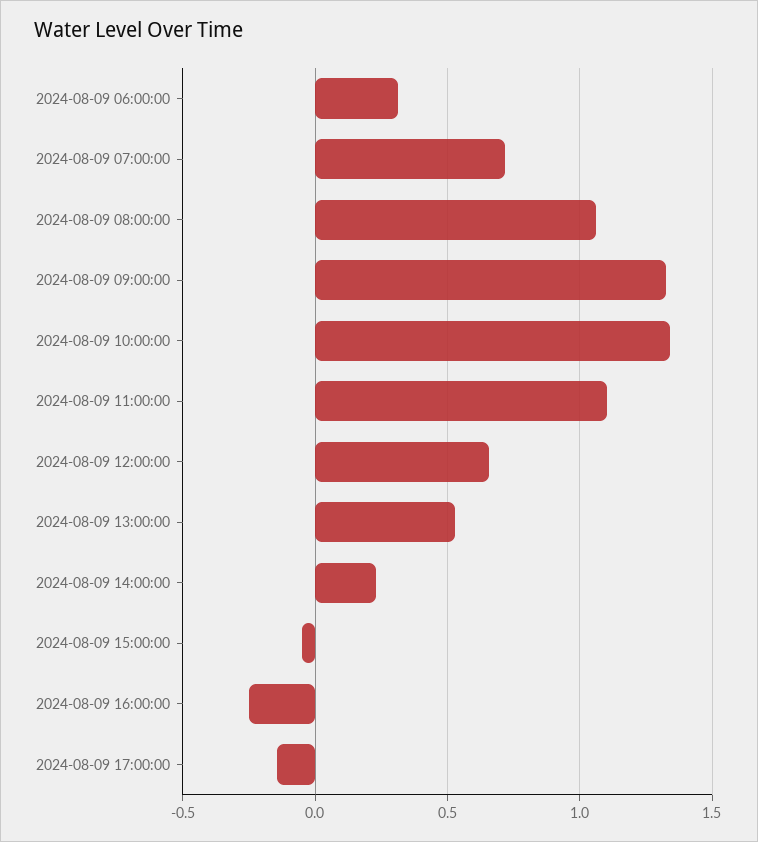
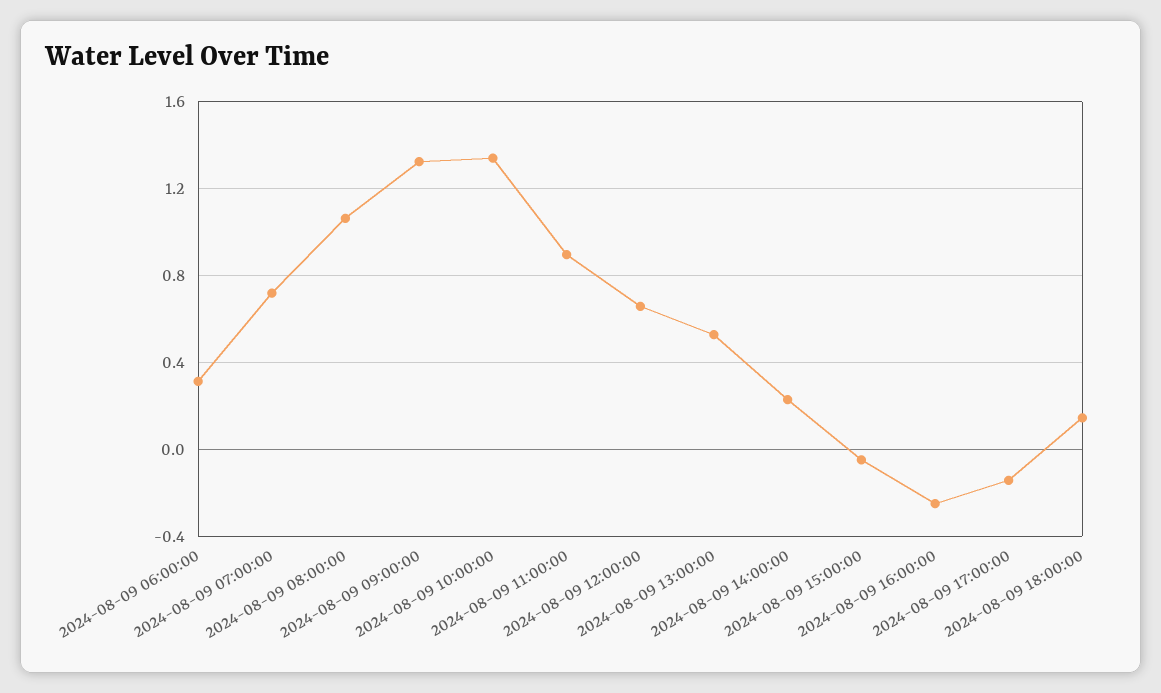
2024-08-09 11:00:00: 1.1 -> 0.9
2024-08-09 18:00:00: none -> 0.15

